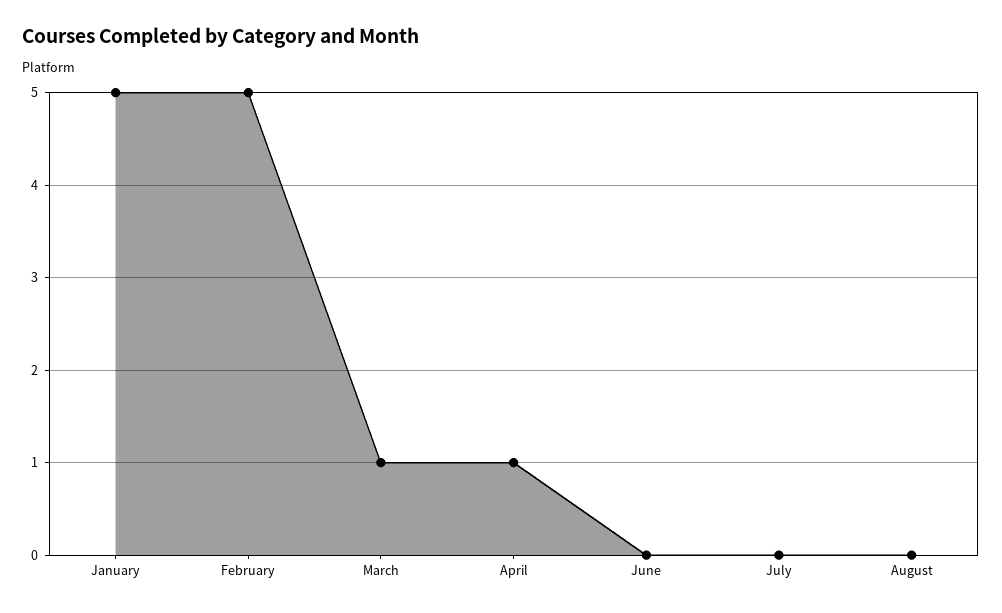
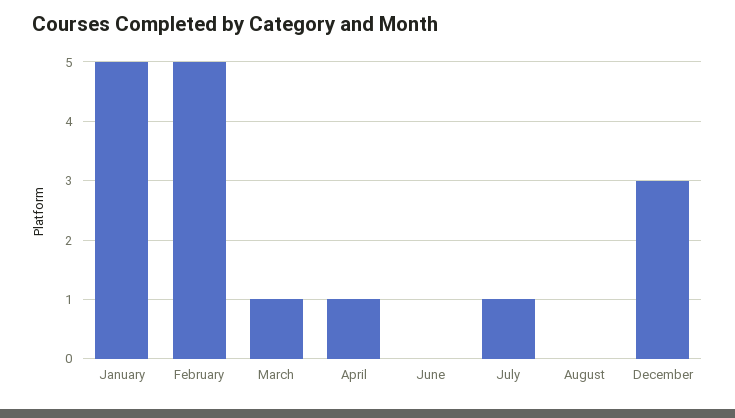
July: 0 -> 1
December: none -> 3

